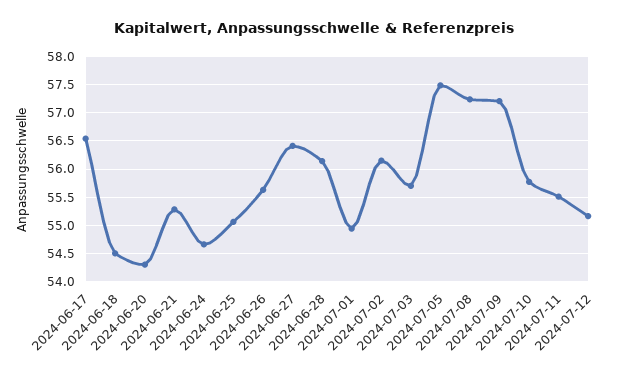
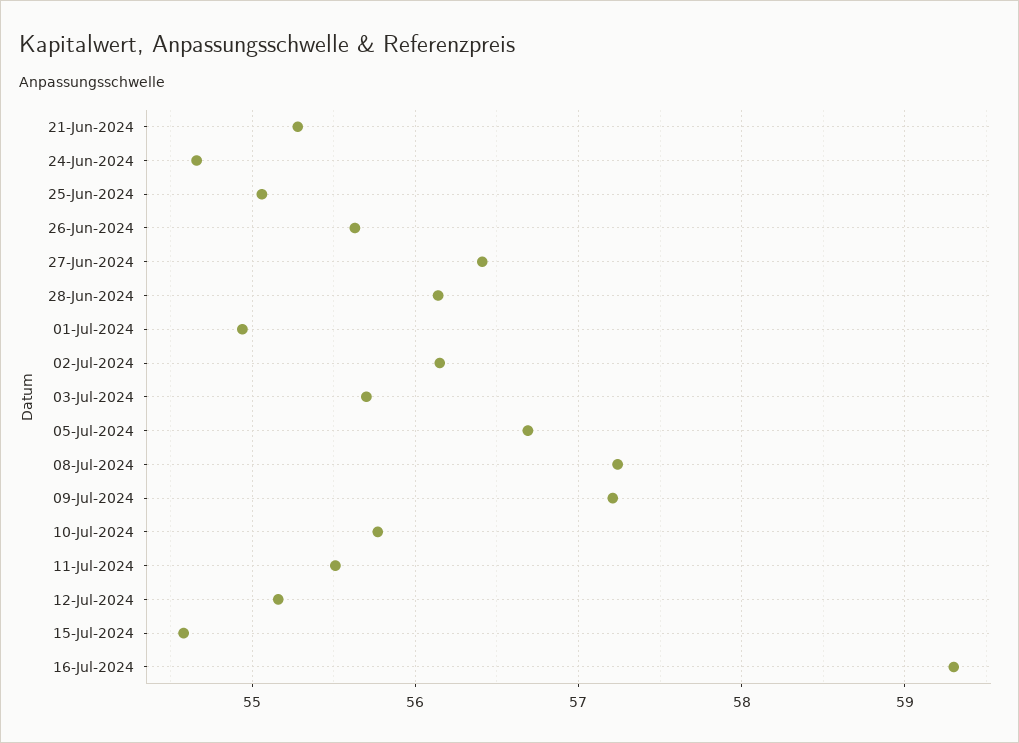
2024-06-17: 56.5 -> none
2024-06-18: 54.5 -> none
2024-06-20: 54.25 -> none
2024-07-05: 57.5 -> 56.7
15-Jul-2024: none -> 54.6
16-Jul-2024: none -> 59.3

